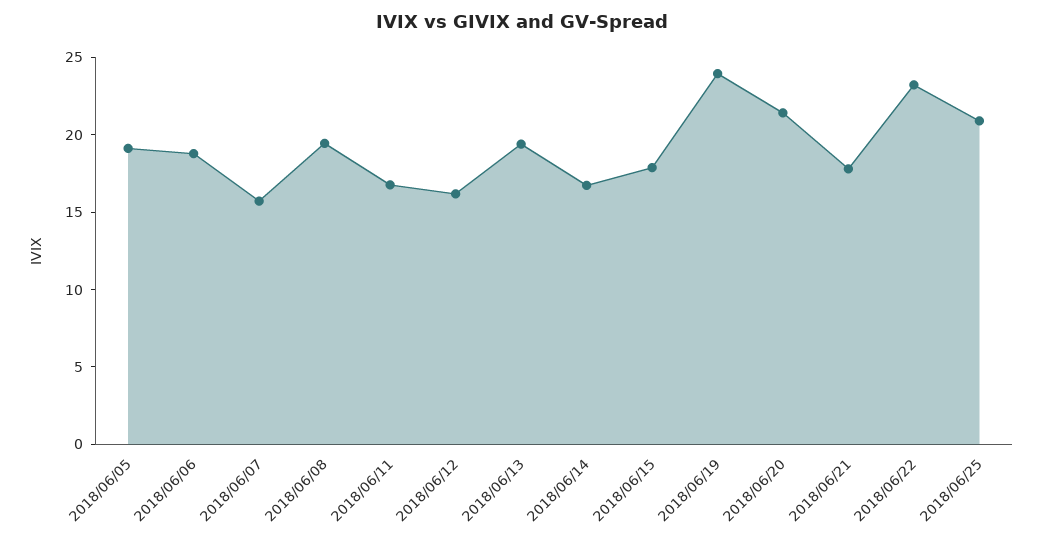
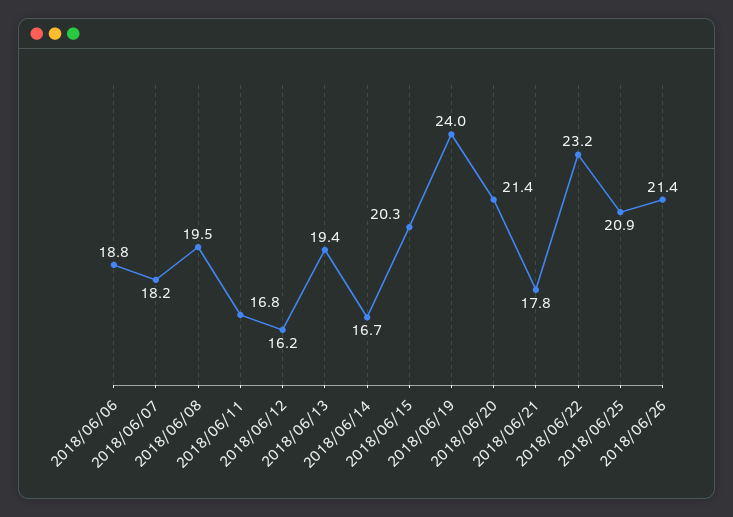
2018/06/05: 19 -> none
2018/06/07: 16 -> 18.2
2018/06/15: 18 -> 20.3
2018/06/26: none -> 21.4

